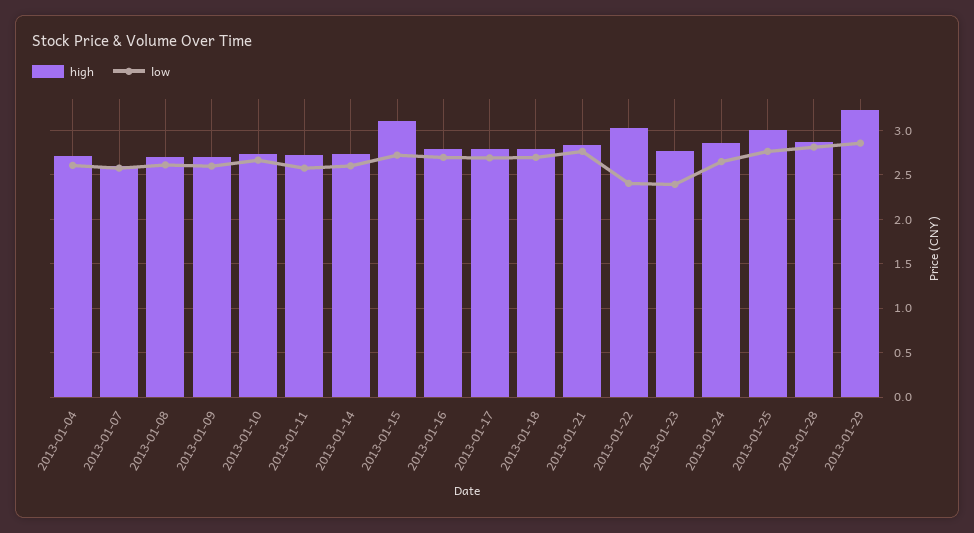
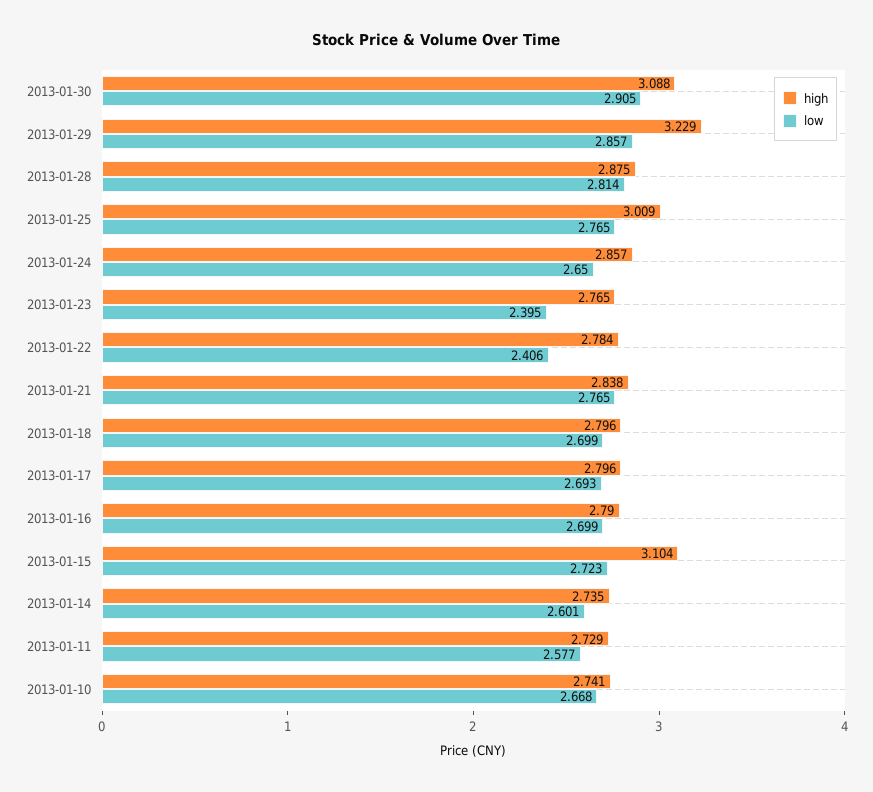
high, 2013-01-04: 2.7 -> none
low, 2013-01-04: 2.6 -> none
high, 2013-01-07: 2.6 -> none
low, 2013-01-07: 2.6 -> none
high, 2013-01-08: 2.7 -> none
low, 2013-01-08: 2.6 -> none
high, 2013-01-09: 2.7 -> none
low, 2013-01-09: 2.6 -> none
high, 2013-01-22: 3 -> 2.784
high, 2013-01-30: none -> 3.088
low, 2013-01-30: none -> 2.905

